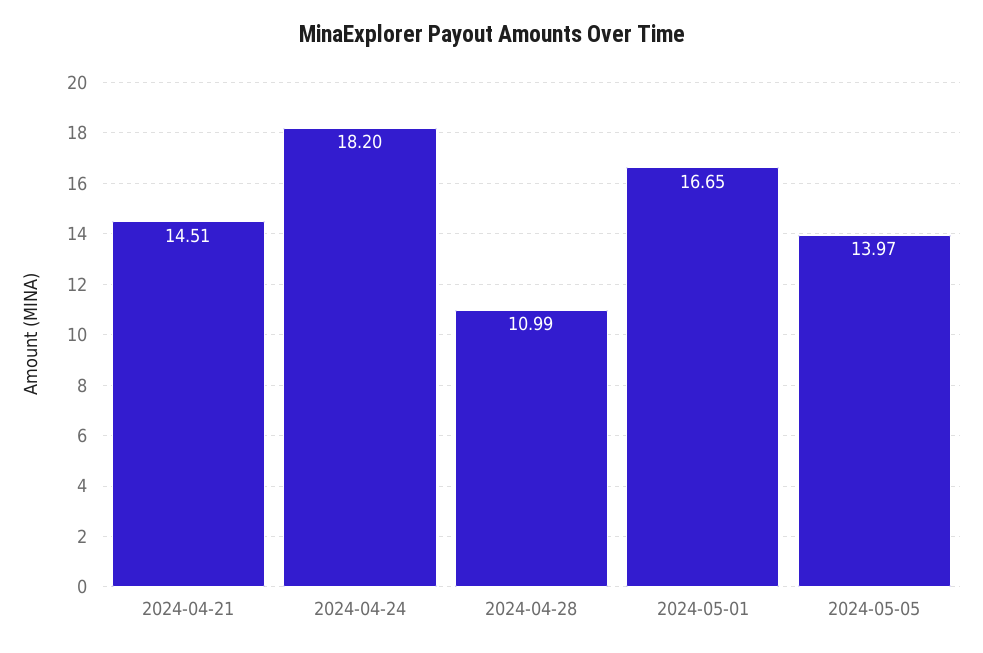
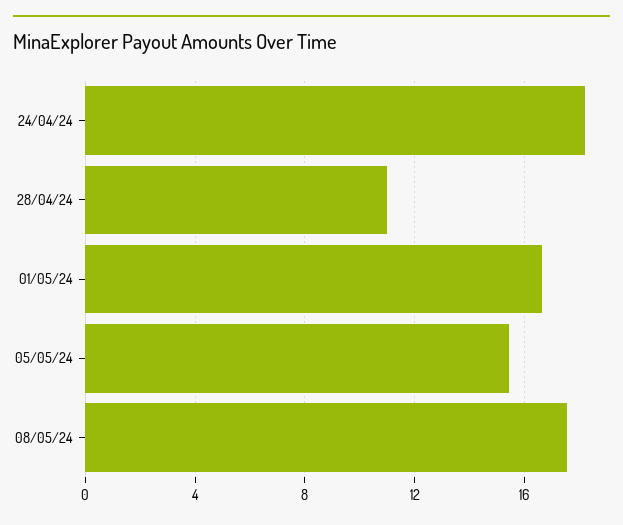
2024-04-21: 14.51 -> none
2024-05-05: 13.97 -> 15.5
08/05/24: none -> 17.5

